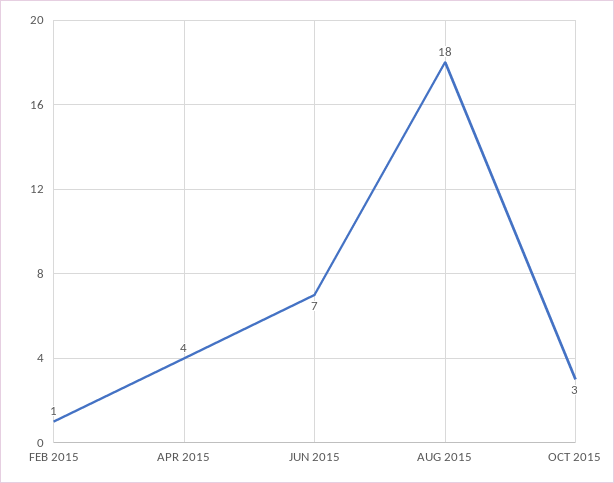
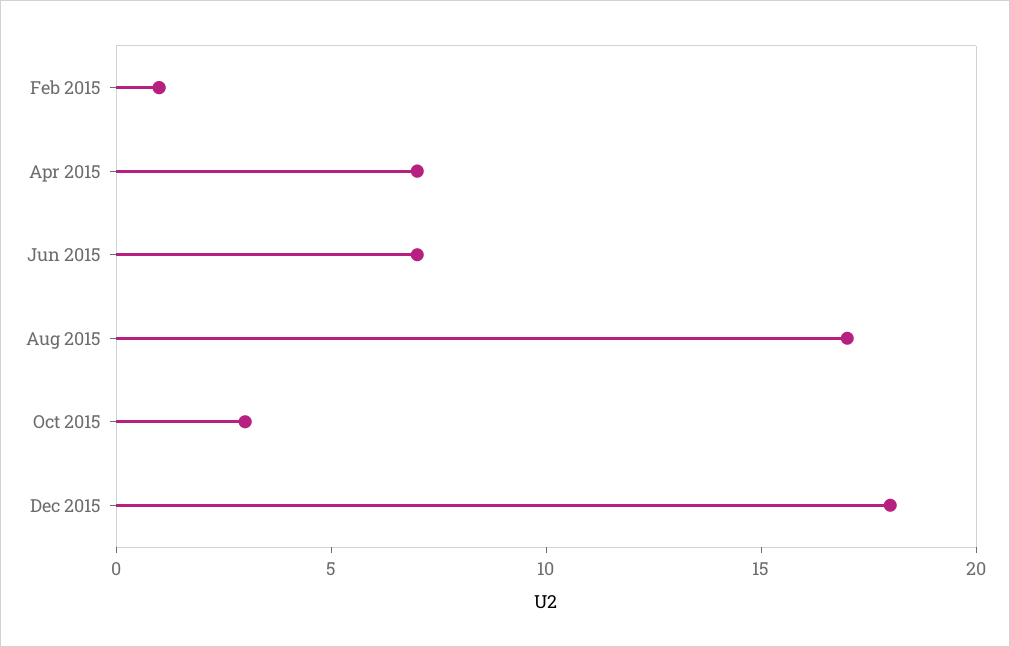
APR 2015: 4 -> 7
AUG 2015: 18 -> 17
Dec 2015: none -> 18

